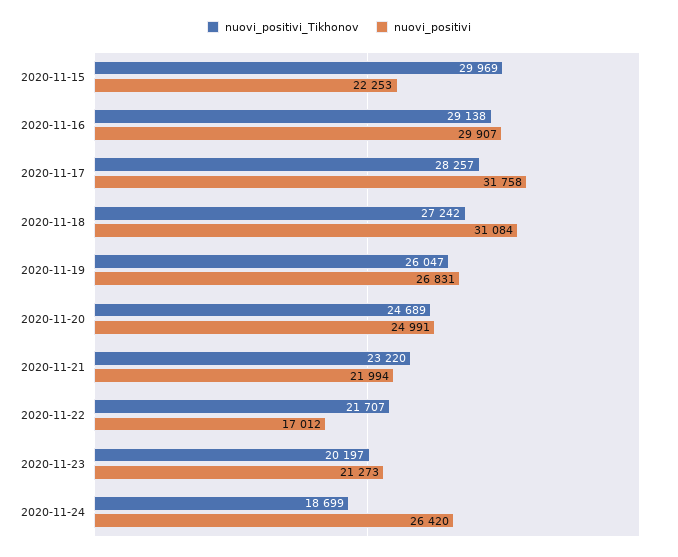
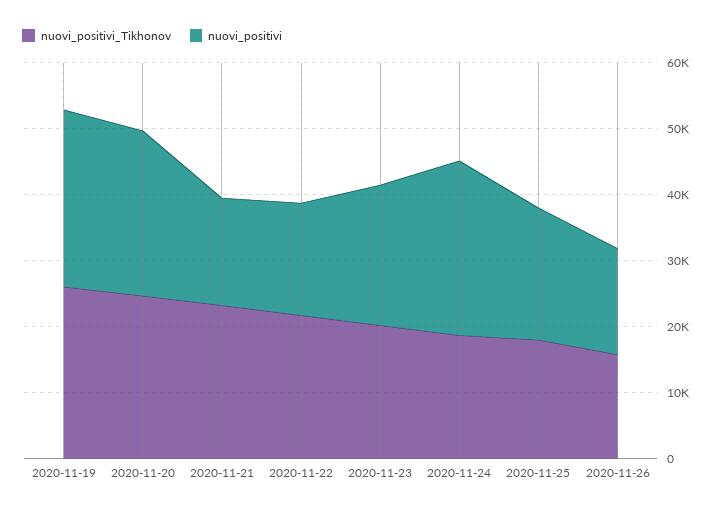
nuovi_positivi_Tikhonov, 2020-11-15: 29969 -> none
nuovi_positivi, 2020-11-15: 22253 -> none
nuovi_positivi_Tikhonov, 2020-11-16: 29138 -> none
nuovi_positivi, 2020-11-16: 29907 -> none
nuovi_positivi_Tikhonov, 2020-11-17: 28257 -> none
nuovi_positivi, 2020-11-17: 31758 -> none
nuovi_positivi_Tikhonov, 2020-11-18: 27242 -> none
nuovi_positivi, 2020-11-18: 31084 -> none
nuovi_positivi, 2020-11-21: 21994 -> 16000
nuovi_positivi_Tikhonov, 2020-11-25: none -> 18000
nuovi_positivi, 2020-11-25: none -> 20000
nuovi_positivi_Tikhonov, 2020-11-26: none -> 16000
nuovi_positivi, 2020-11-26: none -> 16000

